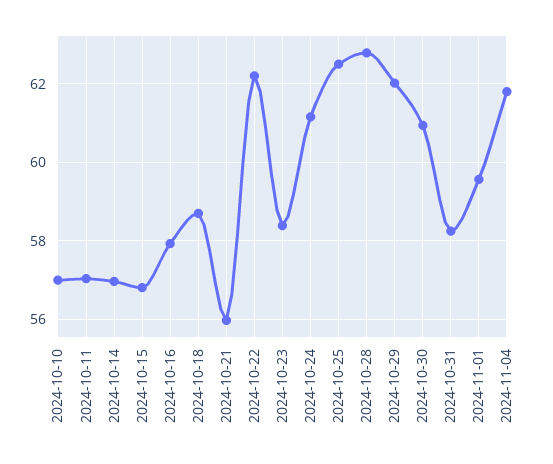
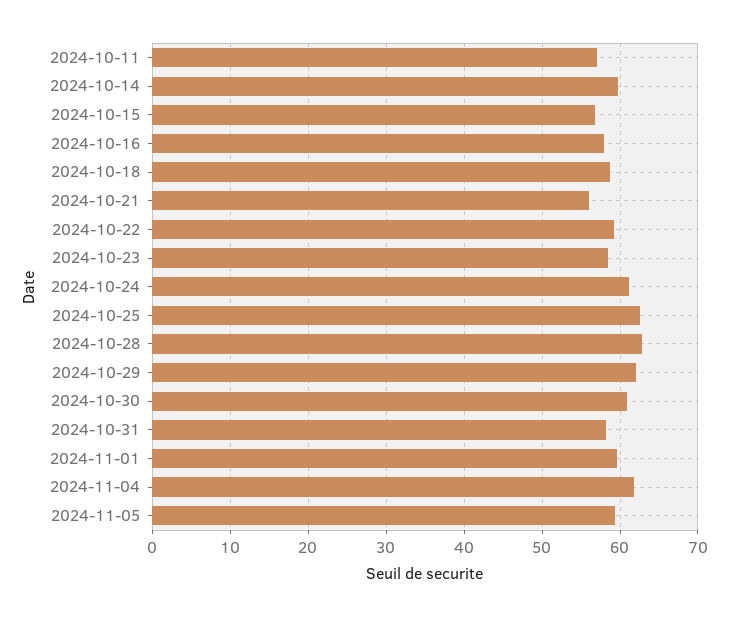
2024-10-10: 57 -> none
2024-10-14: 57 -> 60
2024-10-22: 62.2 -> 59
2024-11-05: none -> 59

